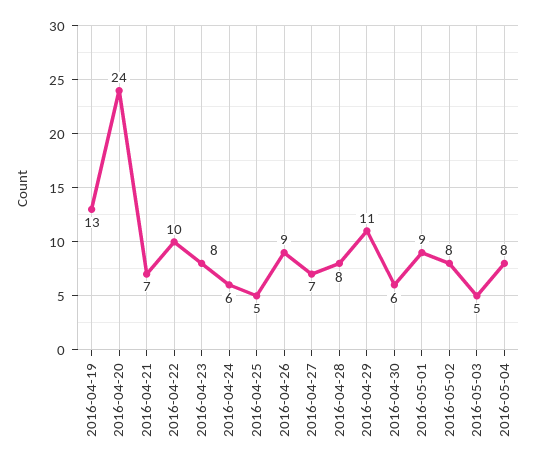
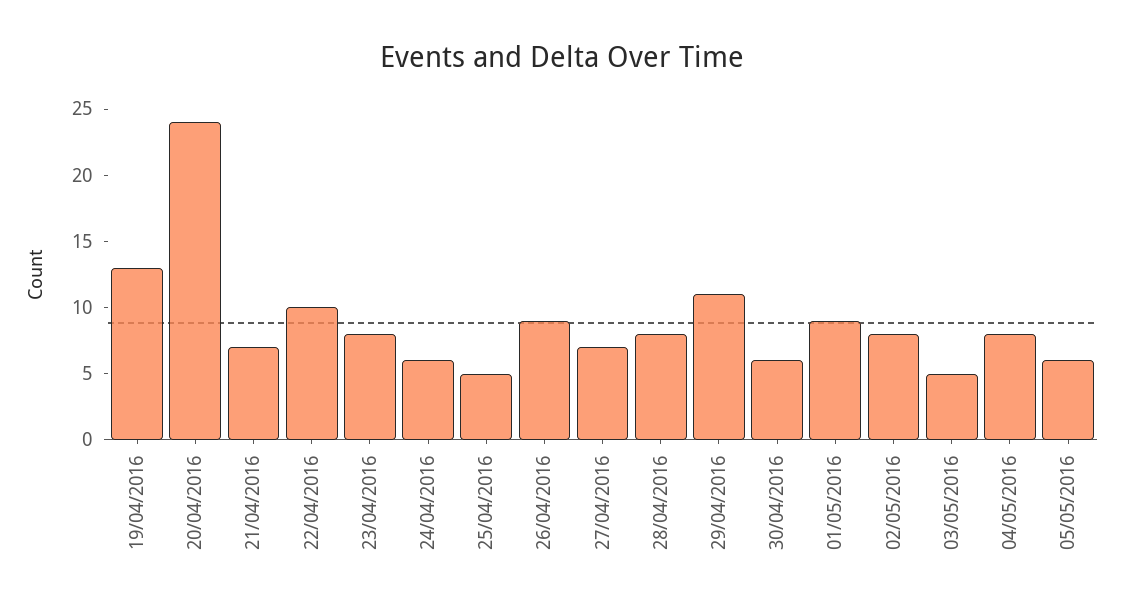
05/05/2016: none -> 6

